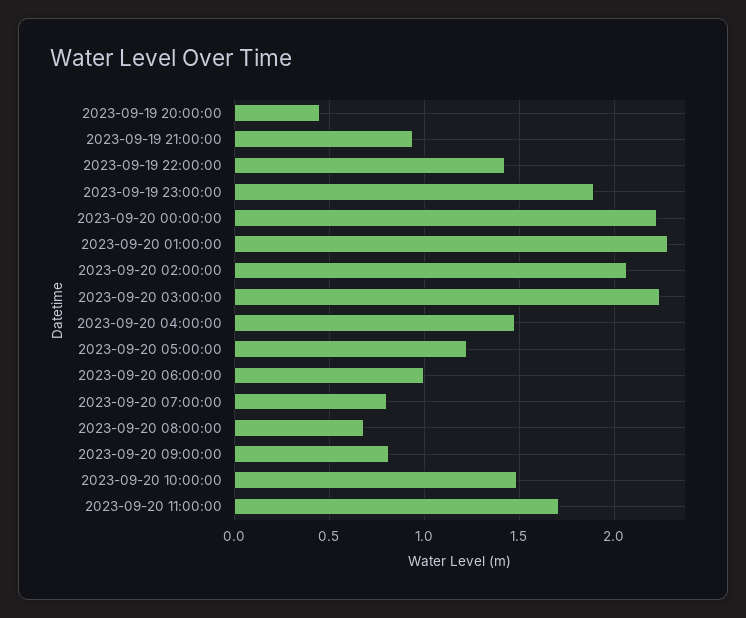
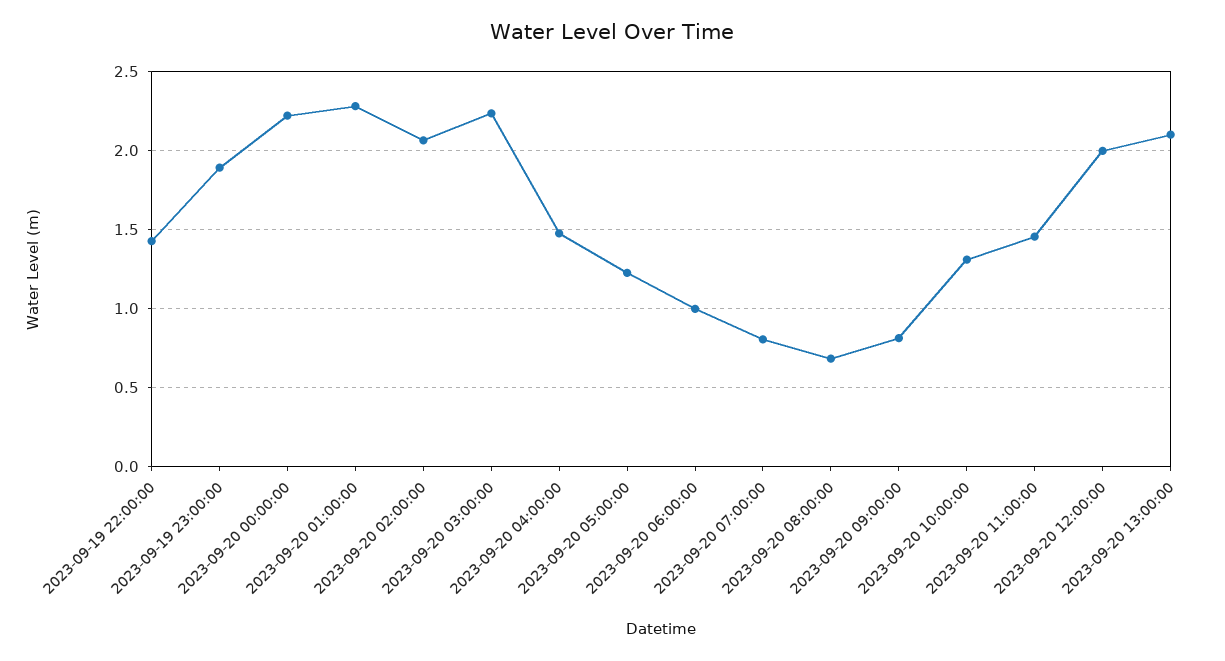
2023-09-19 20:00:00: 0.45 -> none
2023-09-19 21:00:00: 0.95 -> none
2023-09-20 10:00:00: 1.5 -> 1.3
2023-09-20 11:00:00: 1.7 -> 1.45
2023-09-20 12:00:00: none -> 2
2023-09-20 13:00:00: none -> 2.1

